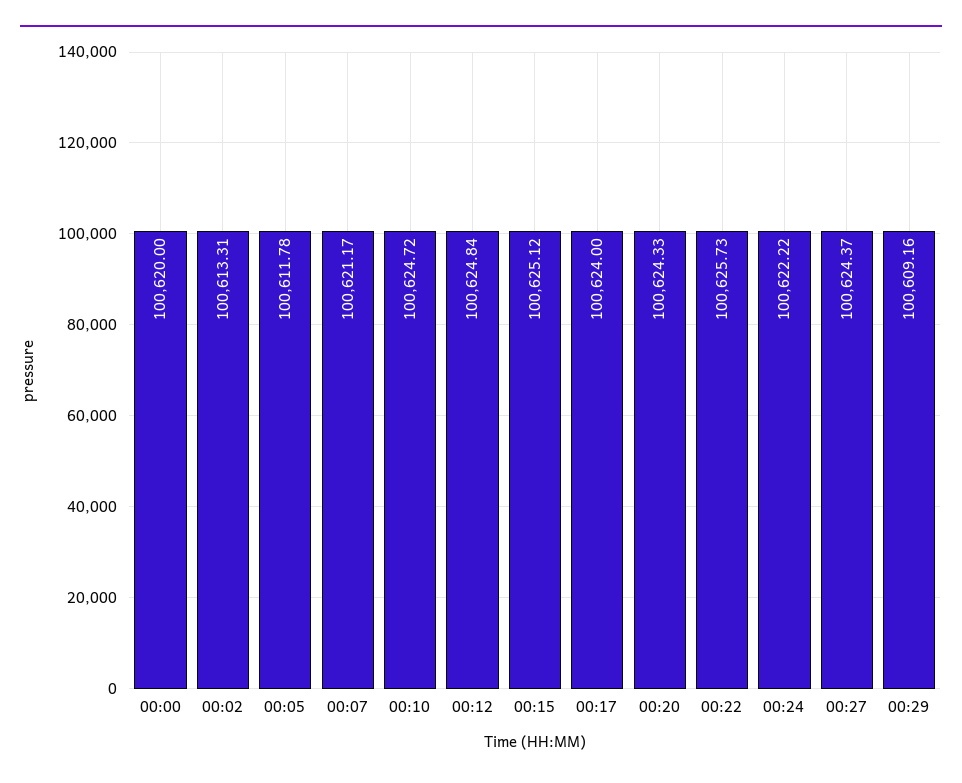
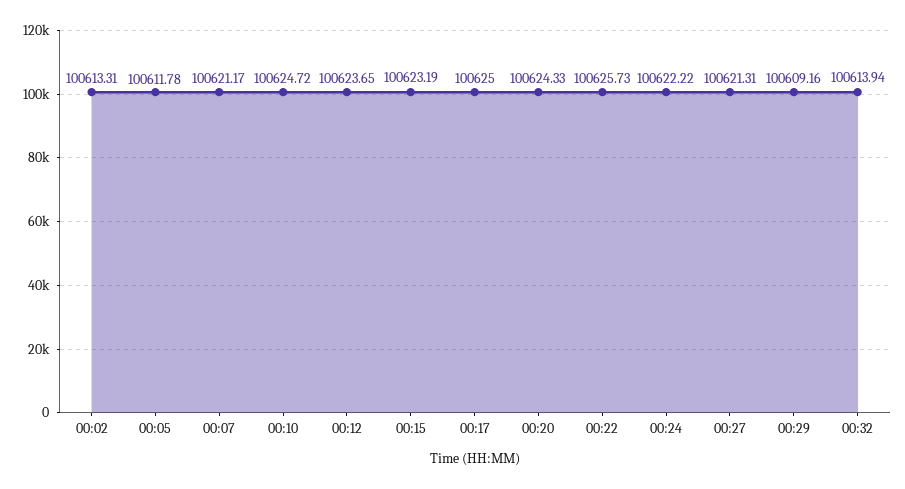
00:00: 100620 -> none
00:12: 100624.84 -> 100623.65
00:15: 100625.12 -> 100623.19
00:17: 100624 -> 100625
00:27: 100624.37 -> 100621.31
00:32: none -> 100613.94

